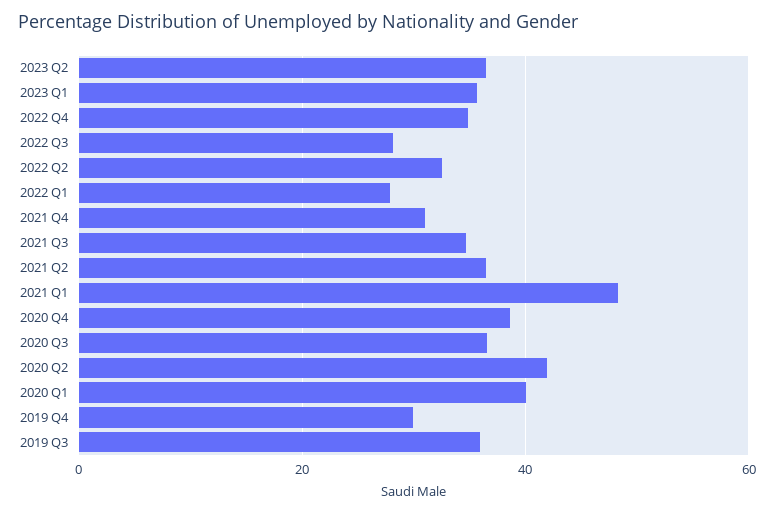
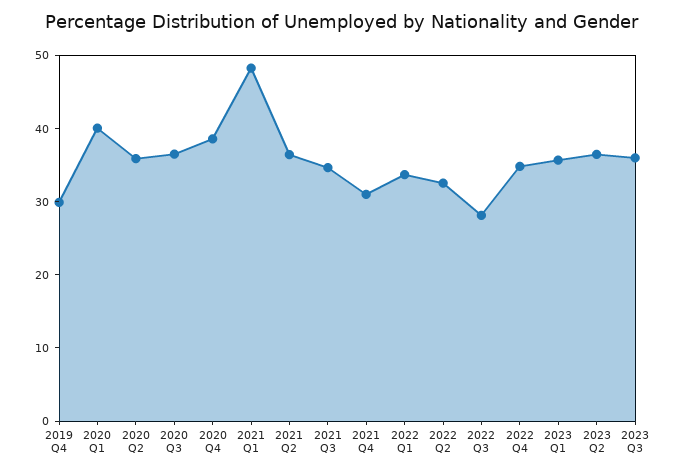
2022 Q1: 28 -> 34
2020 Q2: 42 -> 36
2019 Q3: 36 -> none
2023 Q3: none -> 36

